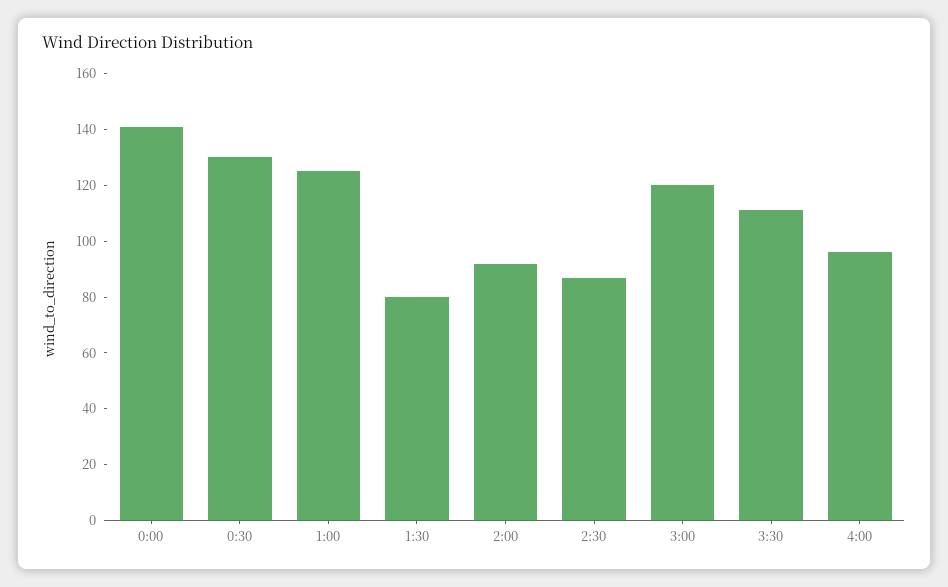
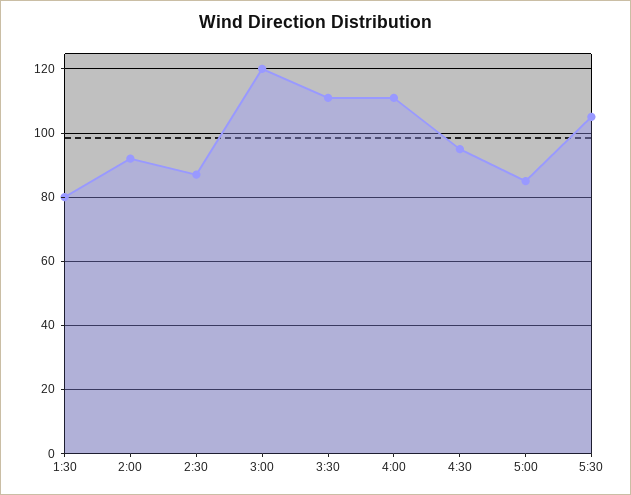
0:00: 140 -> none
0:30: 130 -> none
1:00: 125 -> none
4:00: 95 -> 110
4:30: none -> 95
5:00: none -> 85
5:30: none -> 105

